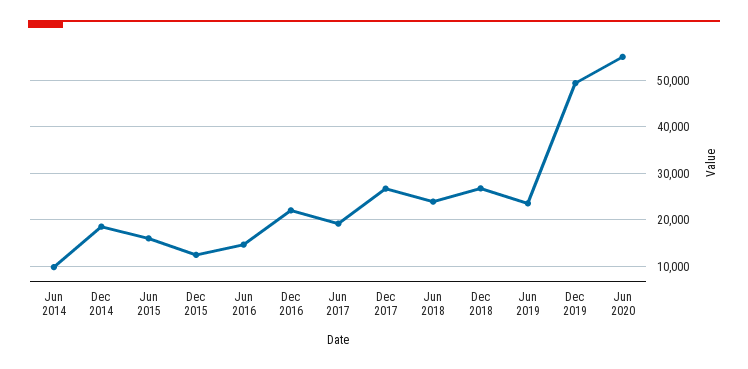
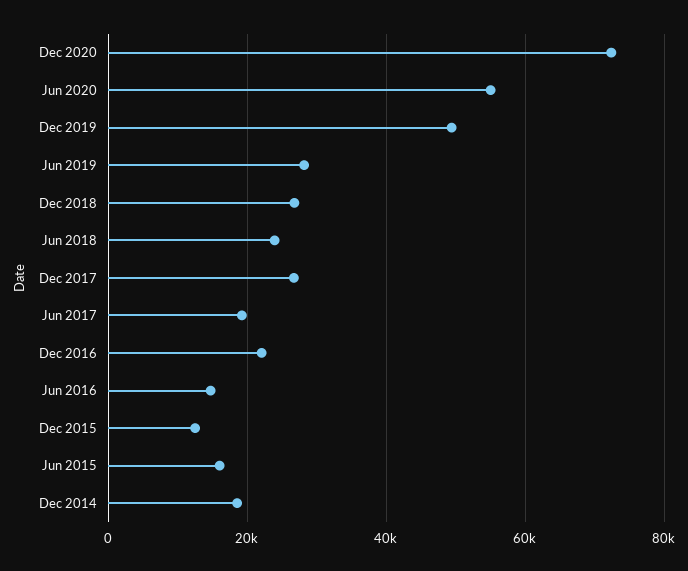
Jun 2014: 10000 -> none
Jun 2019: 24000 -> 28000
Dec 2020: none -> 72000

